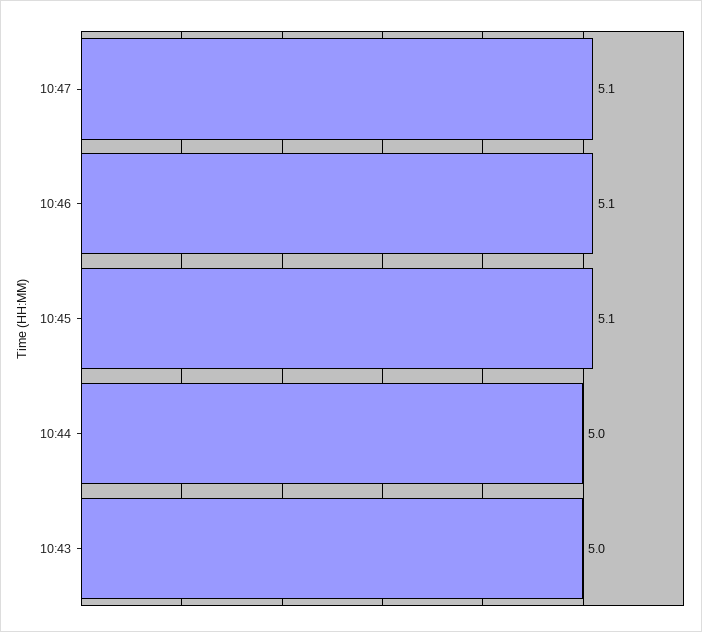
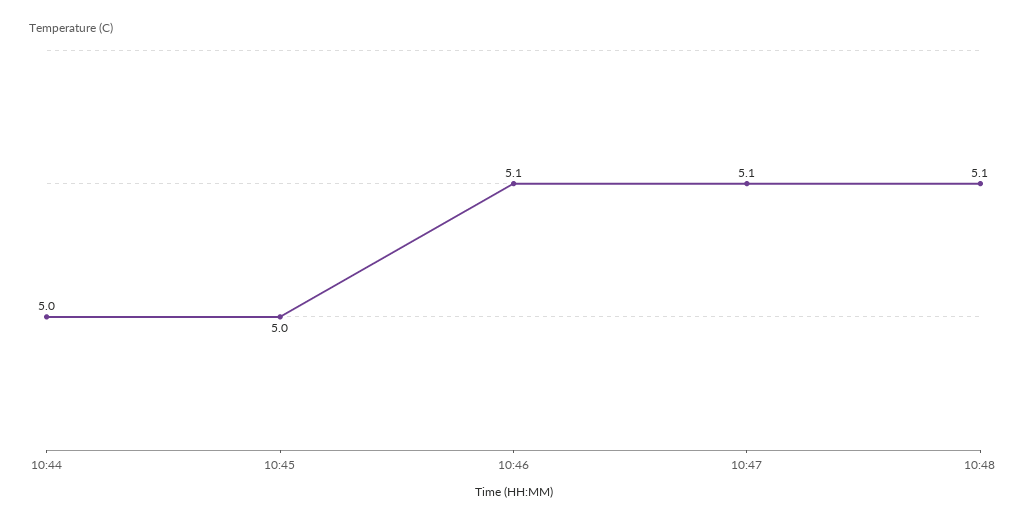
10:45: 5.1 -> 5
10:43: 5 -> none
10:48: none -> 5.1

